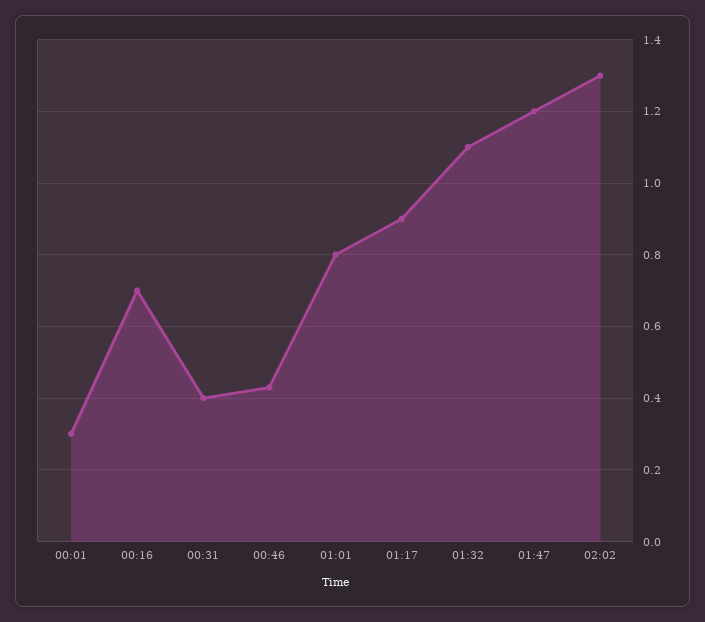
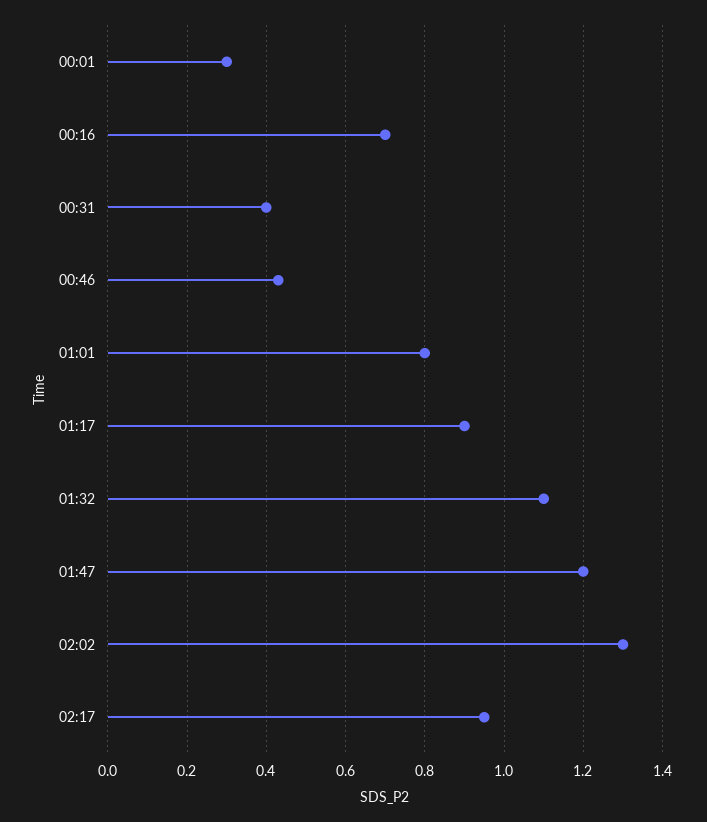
02:17: none -> 0.95

